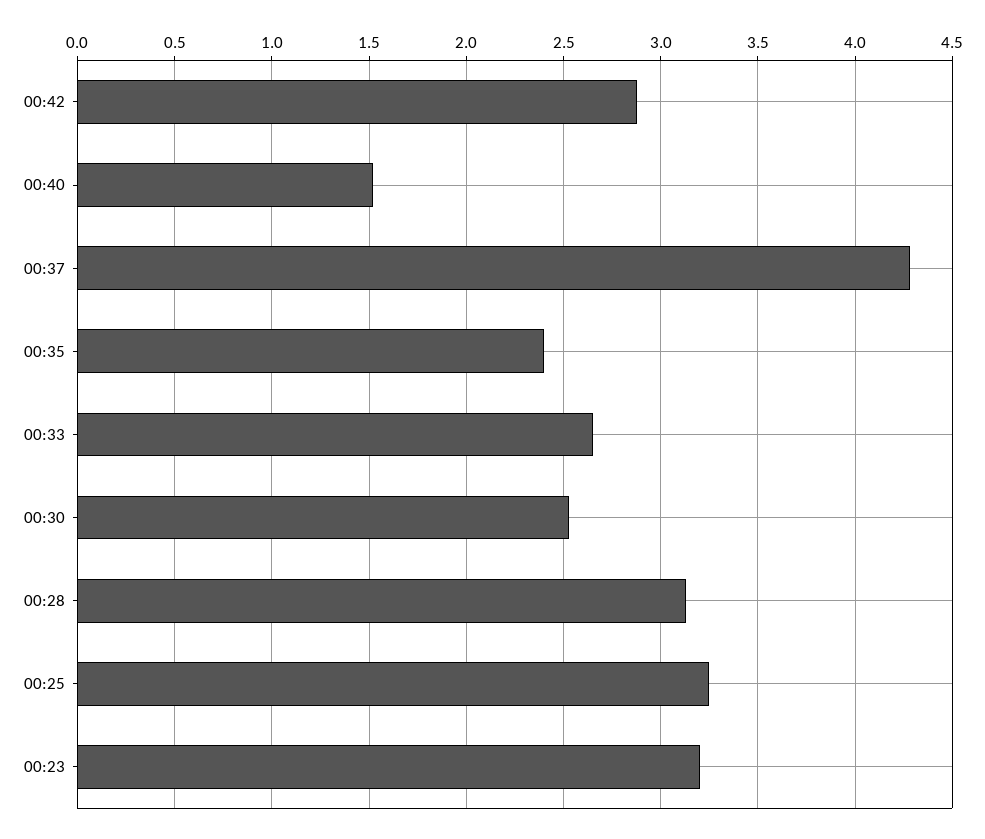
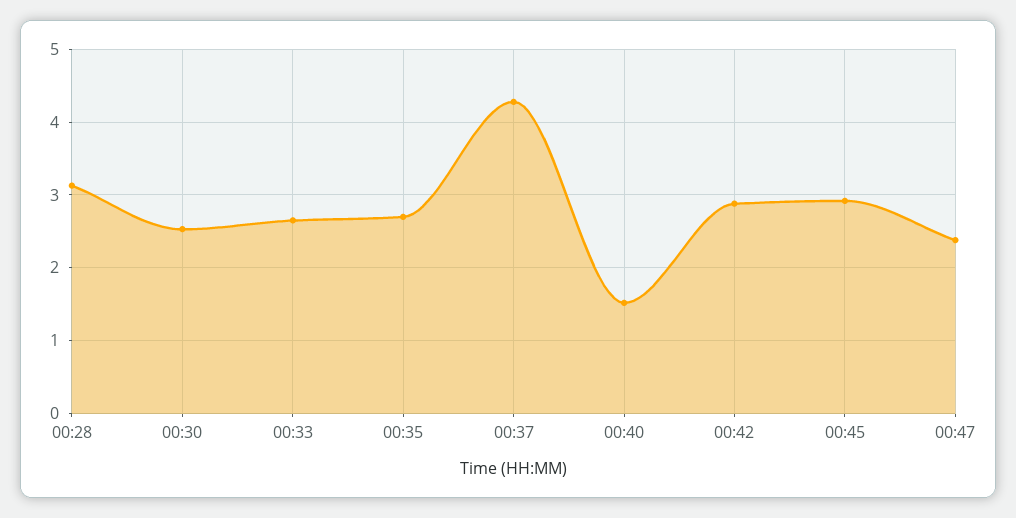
00:35: 2.4 -> 2.7
00:25: 3.25 -> none
00:23: 3.2 -> none
00:45: none -> 2.9
00:47: none -> 2.4

